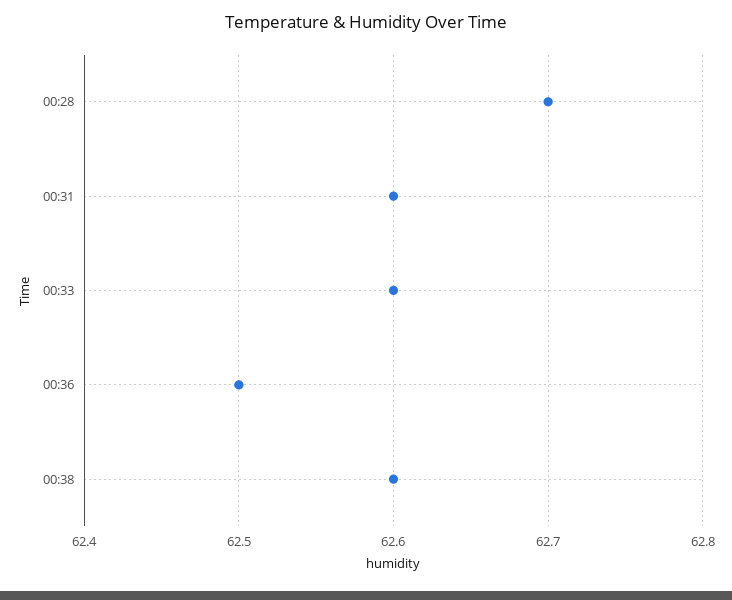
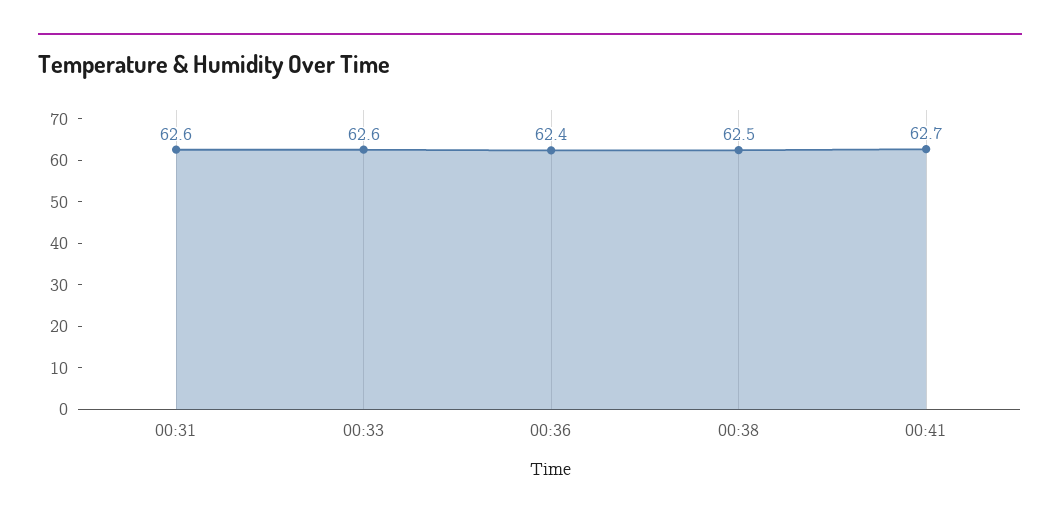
00:28: 62.7 -> none
00:36: 62.5 -> 62.4
00:38: 62.6 -> 62.5
00:41: none -> 62.7

